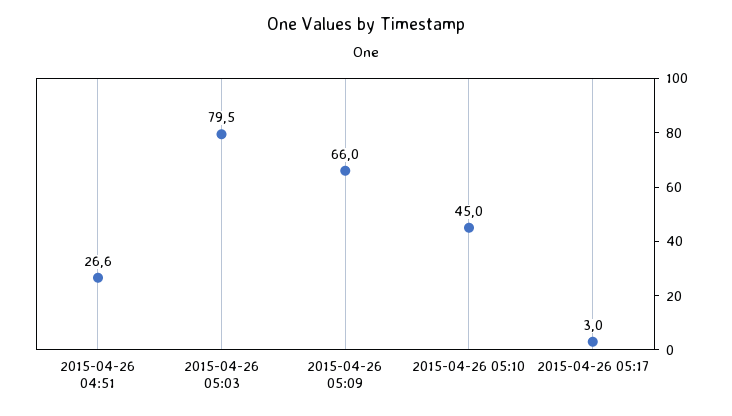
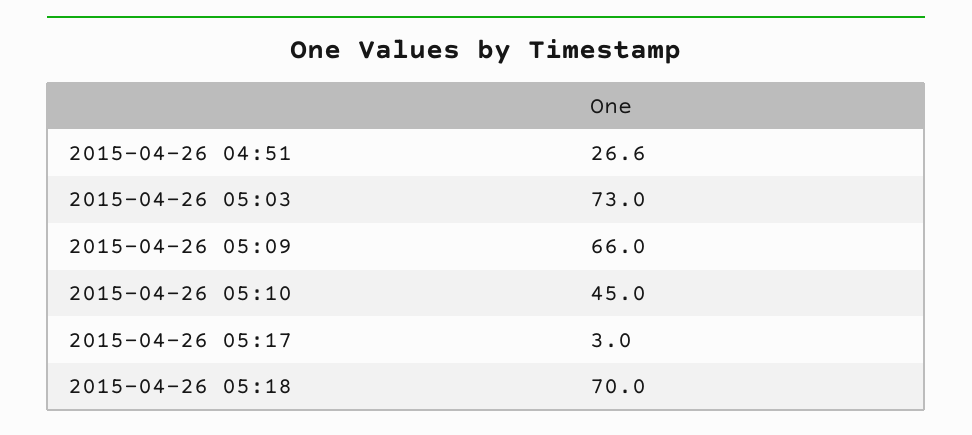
2015-04-26 05:03: 79.5 -> 73
2015-04-26 05:18: none -> 70

